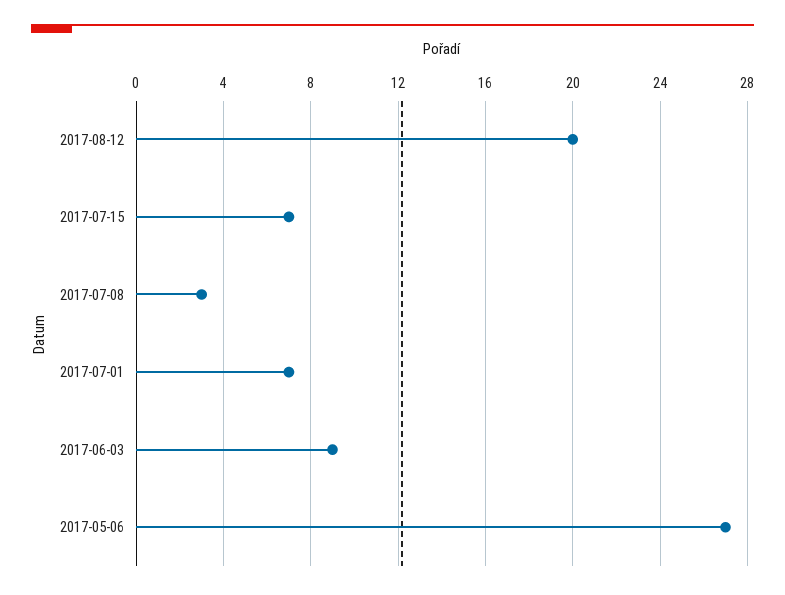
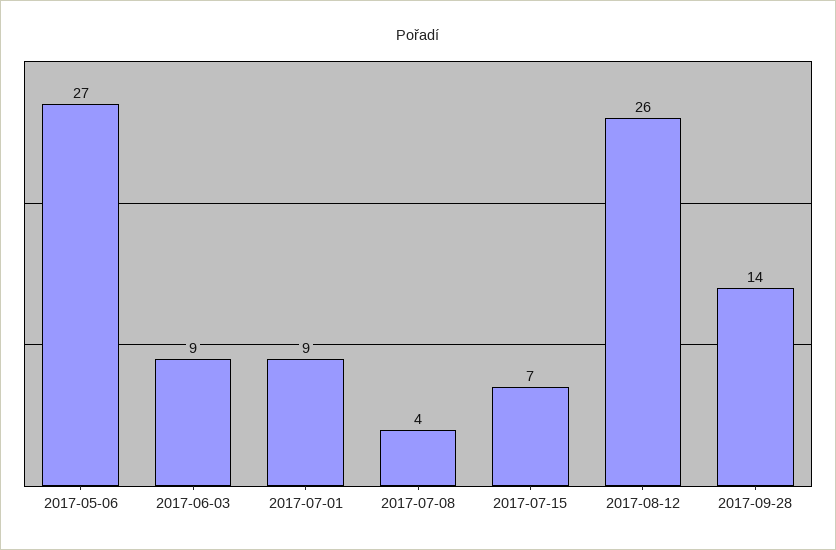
2017-08-12: 20 -> 26
2017-07-08: 3 -> 4
2017-07-01: 7 -> 9
2017-09-28: none -> 14

